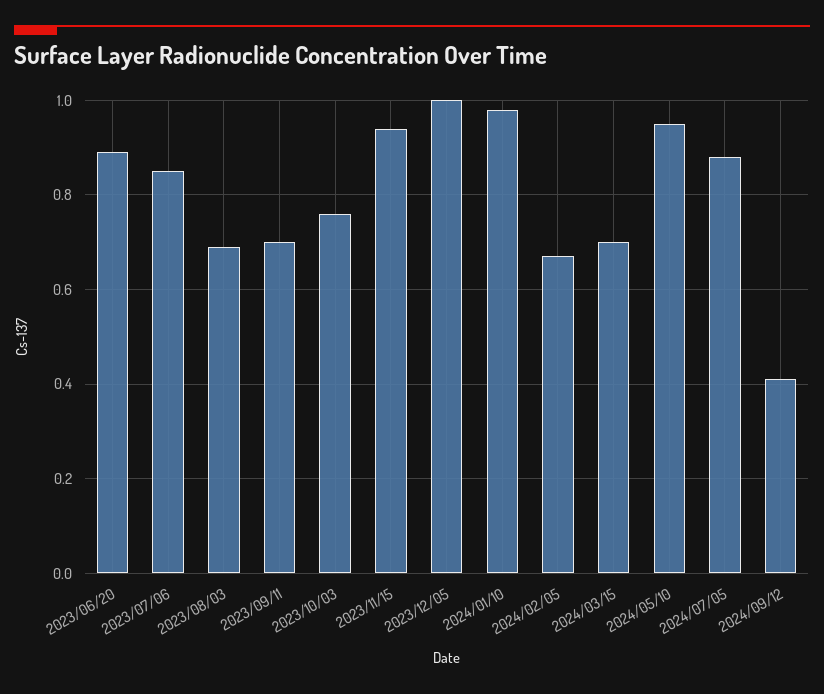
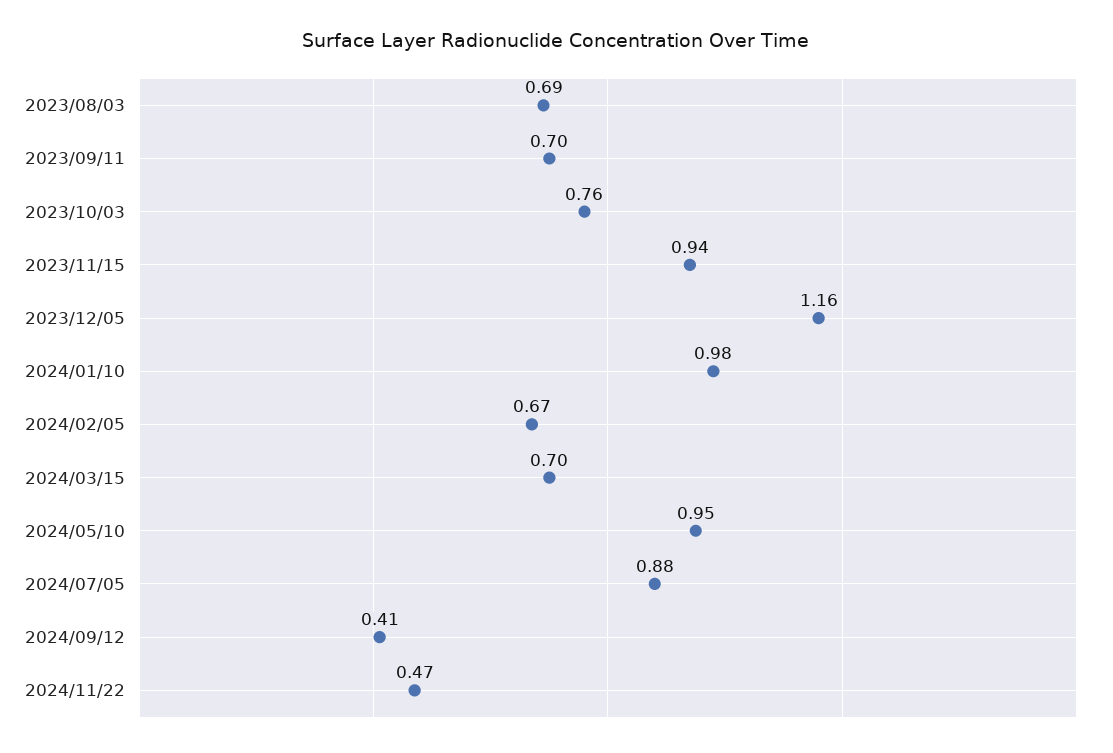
2023/06/20: 0.9 -> none
2023/07/06: 0.85 -> none
2023/12/05: 1 -> 1.16
2024/11/22: none -> 0.47

